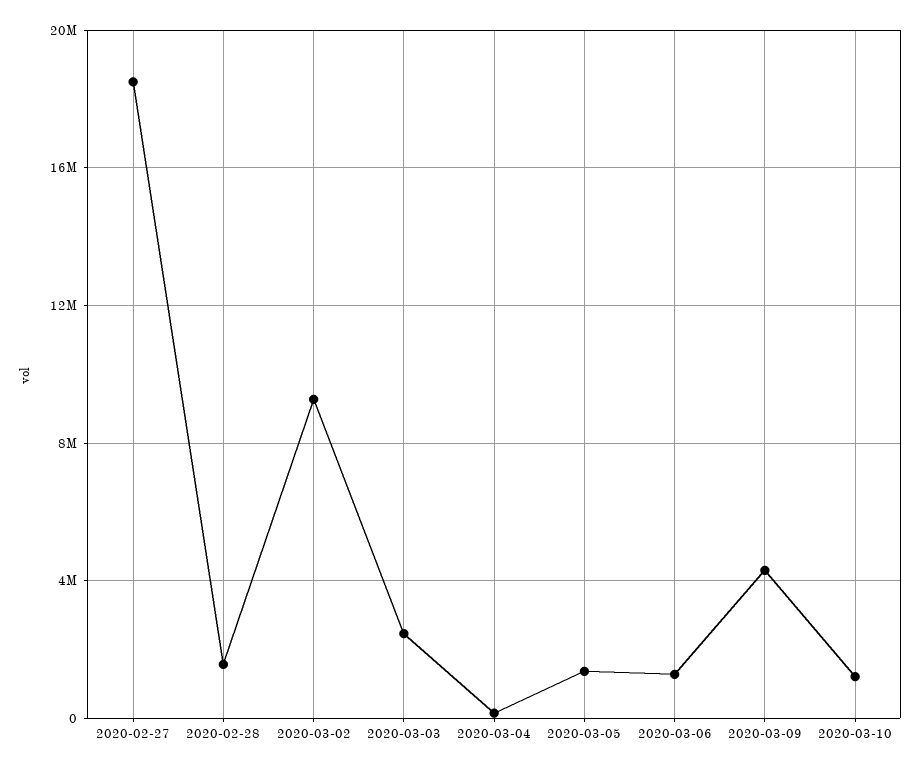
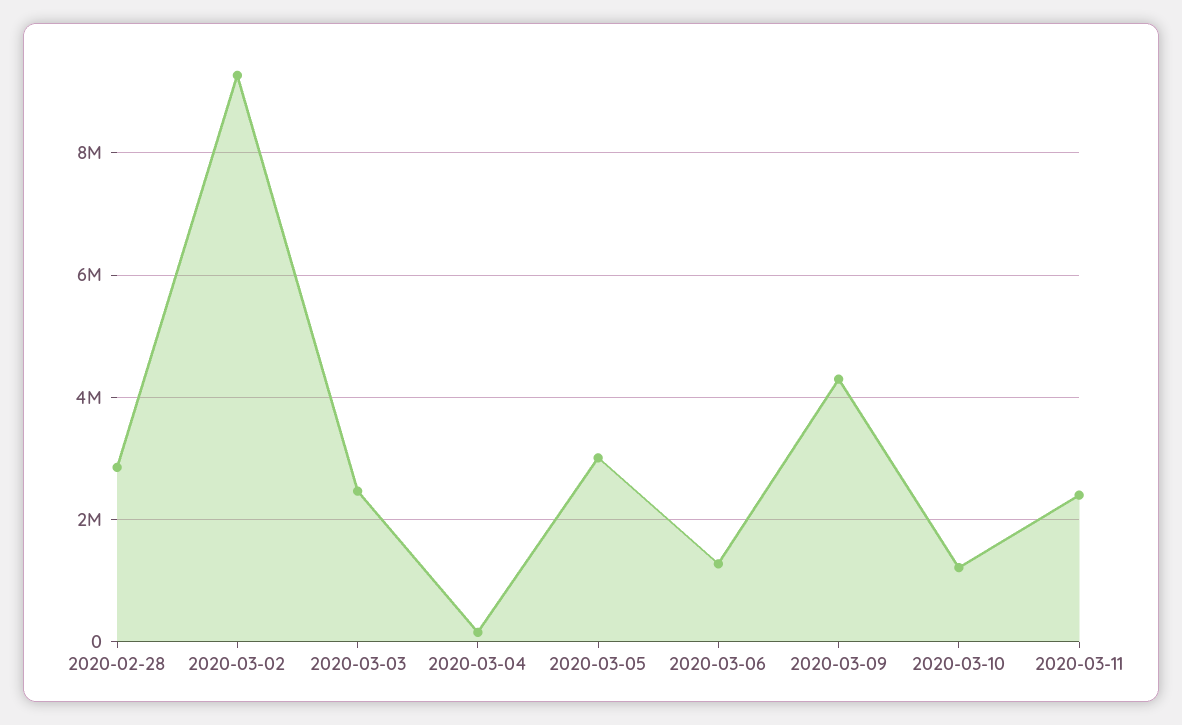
2020-02-27: 18500000 -> none
2020-02-28: 1500000 -> 2800000
2020-03-05: 1500000 -> 3000000
2020-03-11: none -> 2400000

